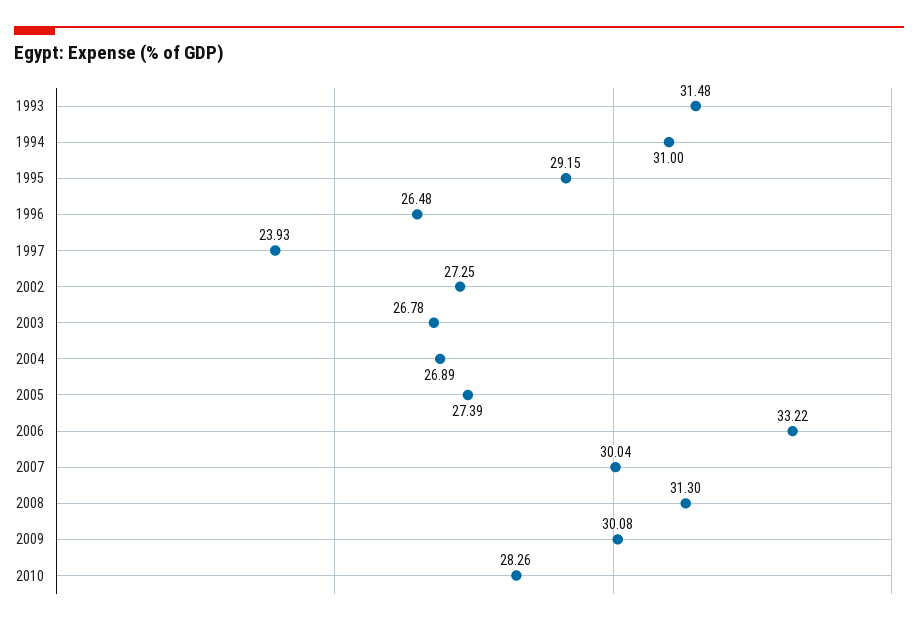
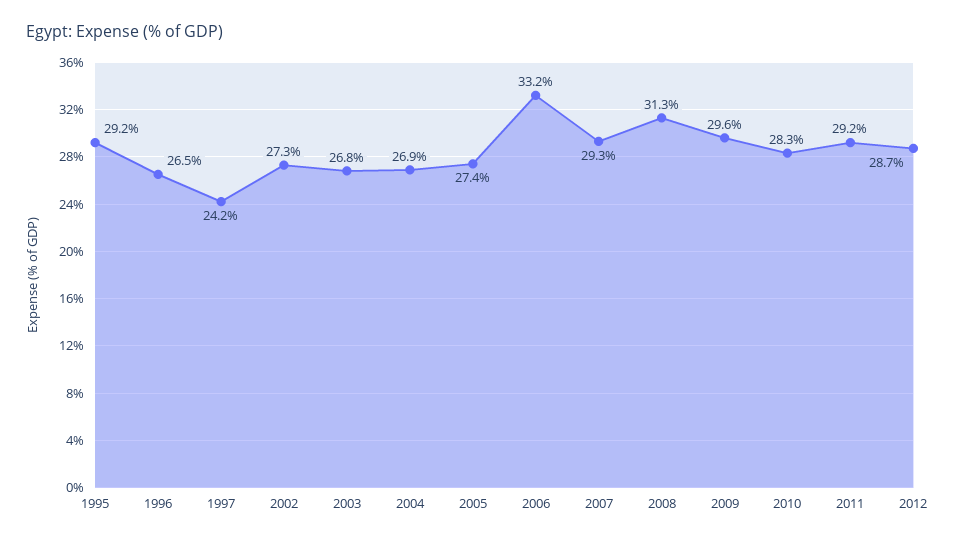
1993: 31.48 -> none
1994: 31 -> none
1997: 23.93 -> 24.2
2007: 30.04 -> 29.3
2009: 30.08 -> 29.6
2011: none -> 29.2
2012: none -> 28.7

